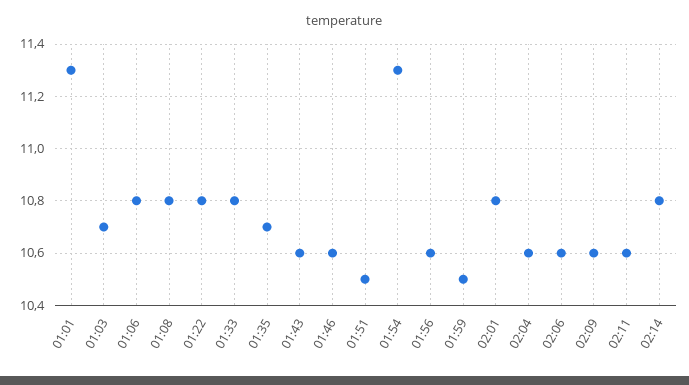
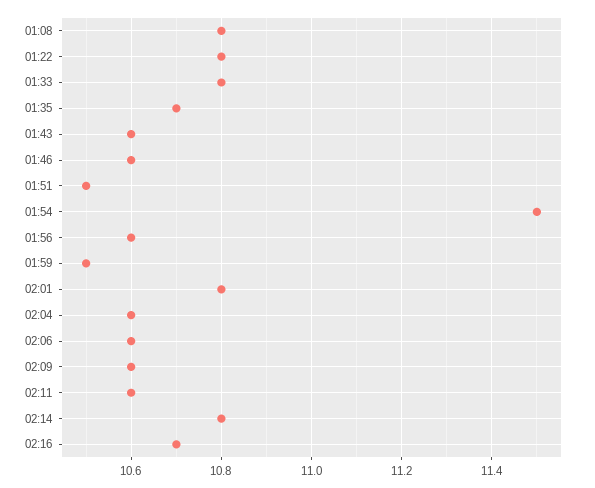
01:01: 11.3 -> none
01:03: 10.7 -> none
01:06: 10.8 -> none
01:54: 11.3 -> 11.5
02:16: none -> 10.7

